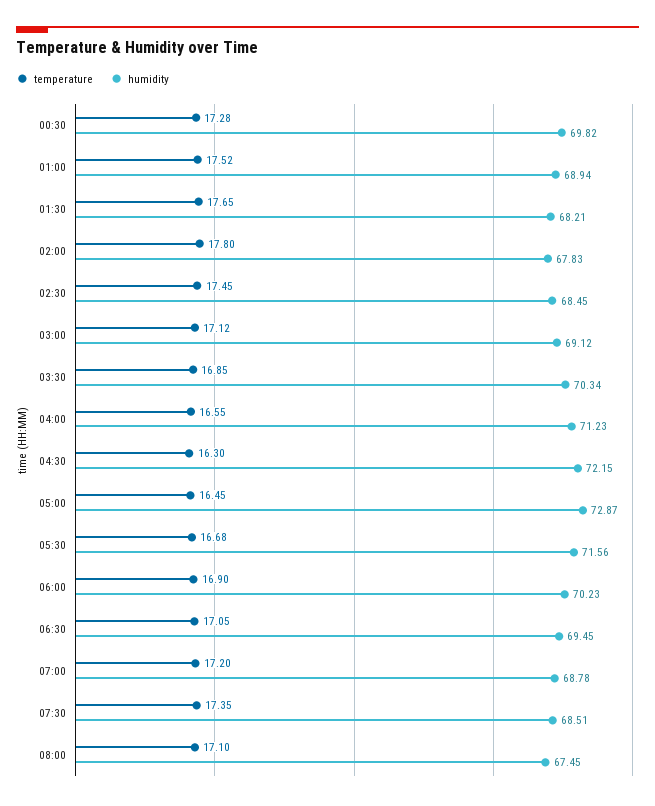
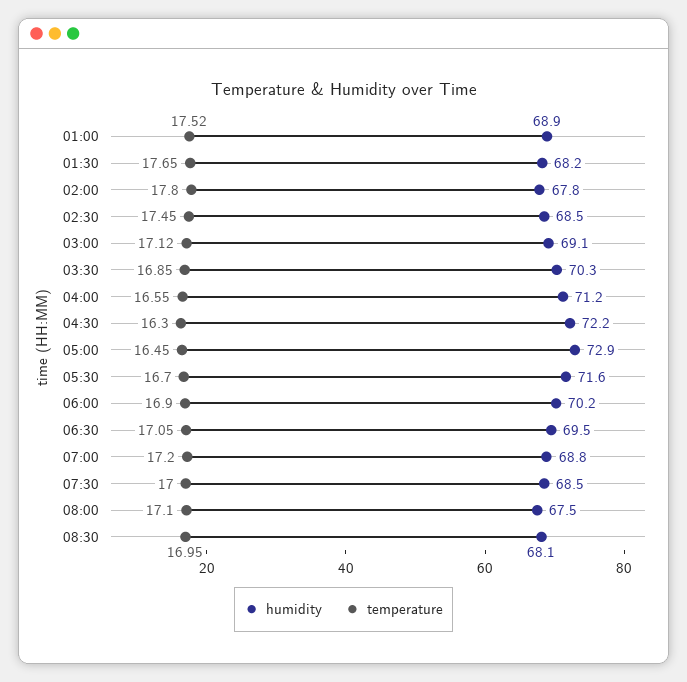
temperature, 00:30: 17.28 -> none
humidity, 00:30: 69.82 -> none
temperature, 05:30: 16.68 -> 16.7
temperature, 07:30: 17.35 -> 17
humidity, 08:30: none -> 68.1
temperature, 08:30: none -> 16.95

